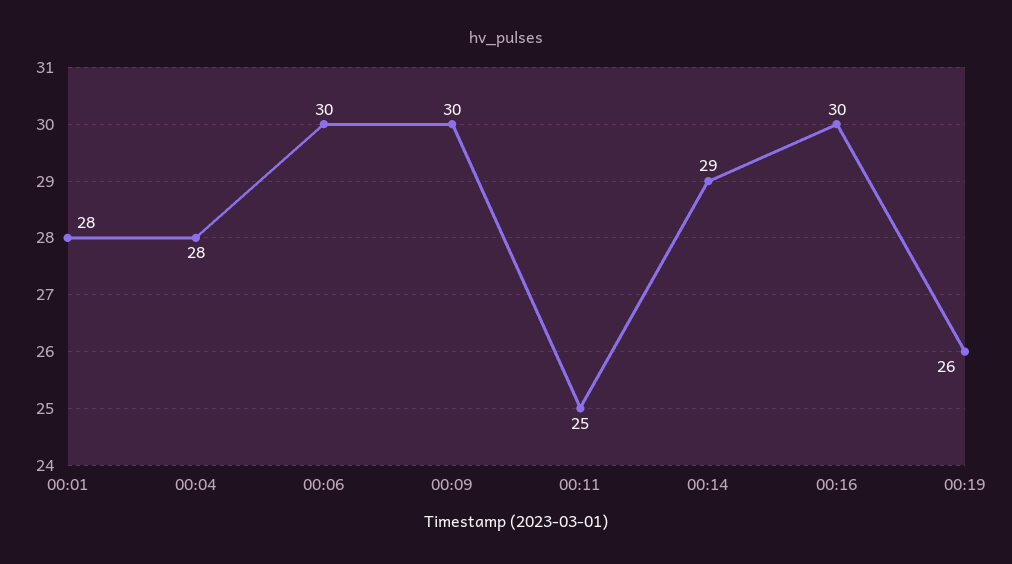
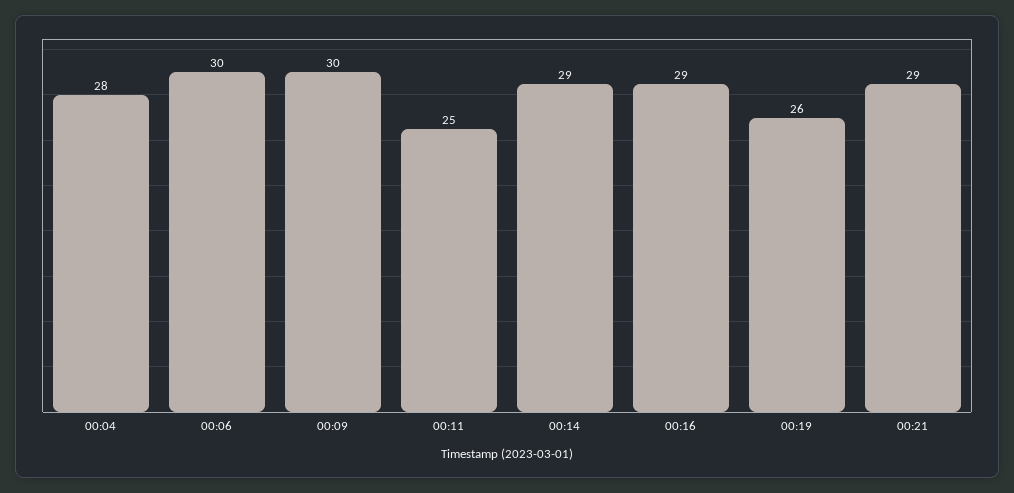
00:01: 28 -> none
00:16: 30 -> 29
00:21: none -> 29

